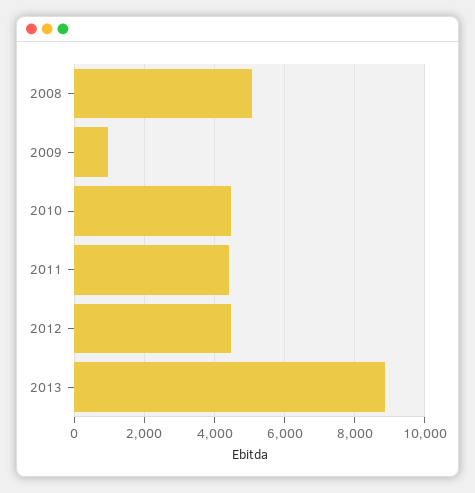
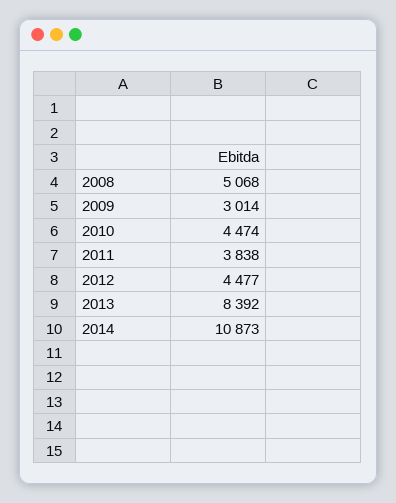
2009: 1000 -> 3014
2011: 4400 -> 3838
2013: 8800 -> 8392
2014: none -> 10873

